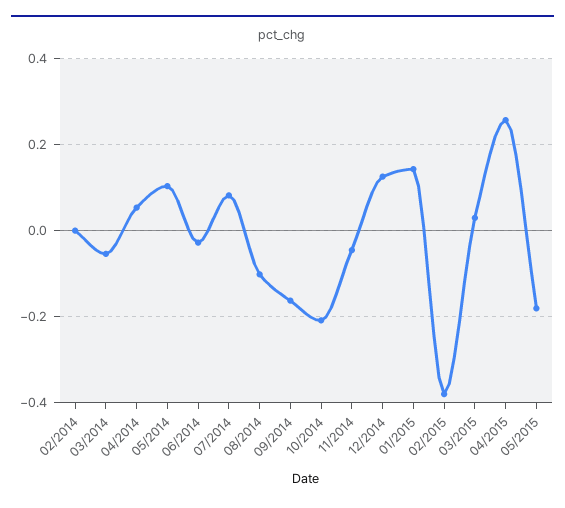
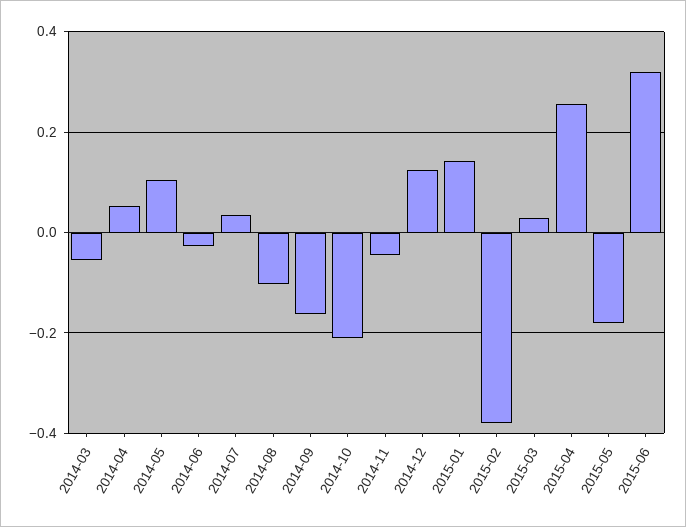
02/2014: 0 -> none
07/2014: 0.08 -> 0.04
2015-06: none -> 0.32

